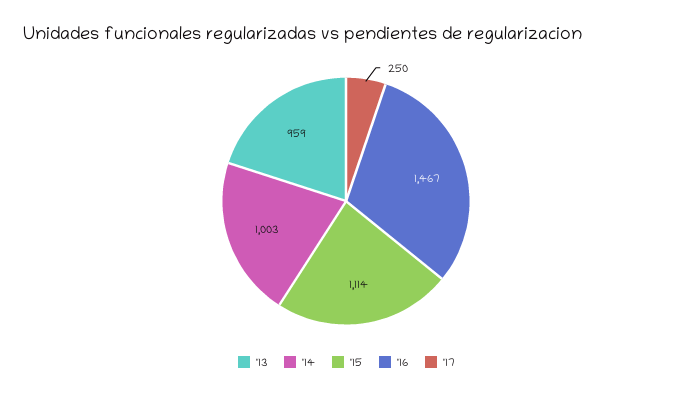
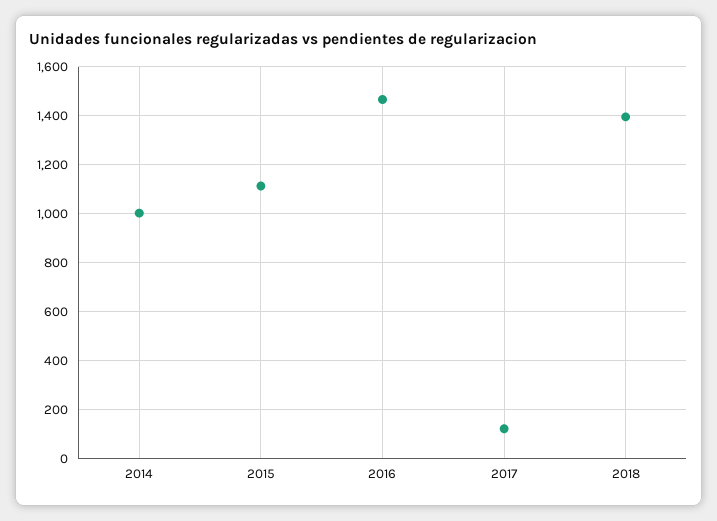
'13: 959 -> none
'17: 250 -> 125
2018: none -> 1400

